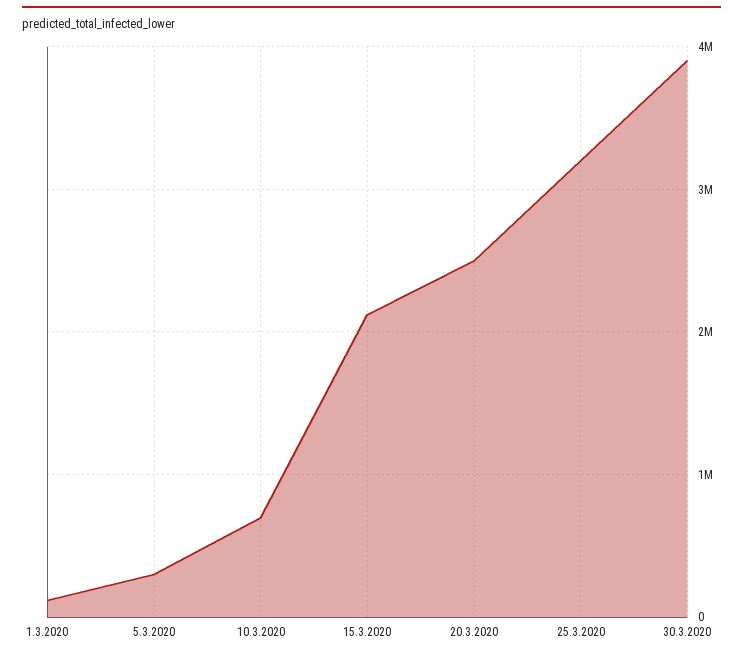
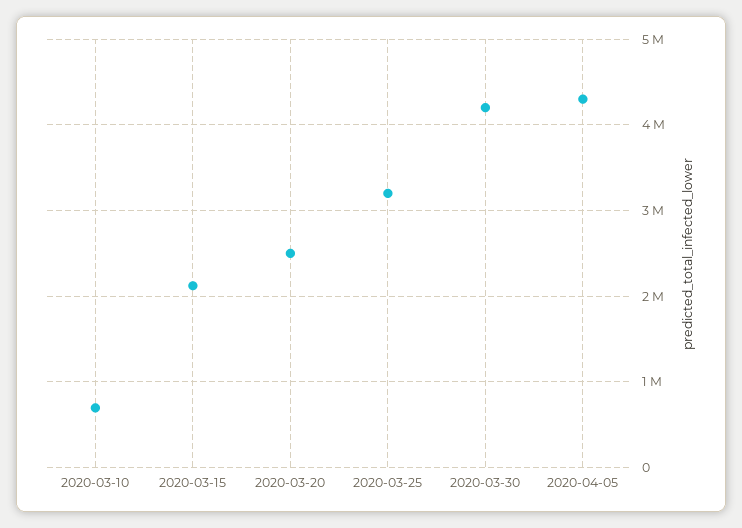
1.3.2020: 100000 -> none
5.3.2020: 300000 -> none
30.3.2020: 3900000 -> 4200000
2020-04-05: none -> 4300000

